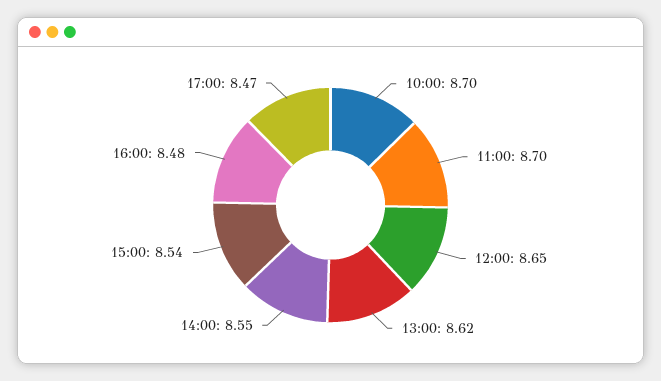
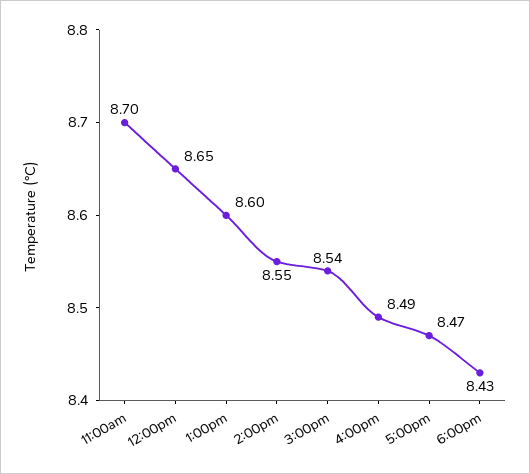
10:00: 8.7 -> none
13:00: 8.62 -> 8.6
16:00: 8.48 -> 8.49
6:00pm: none -> 8.43

